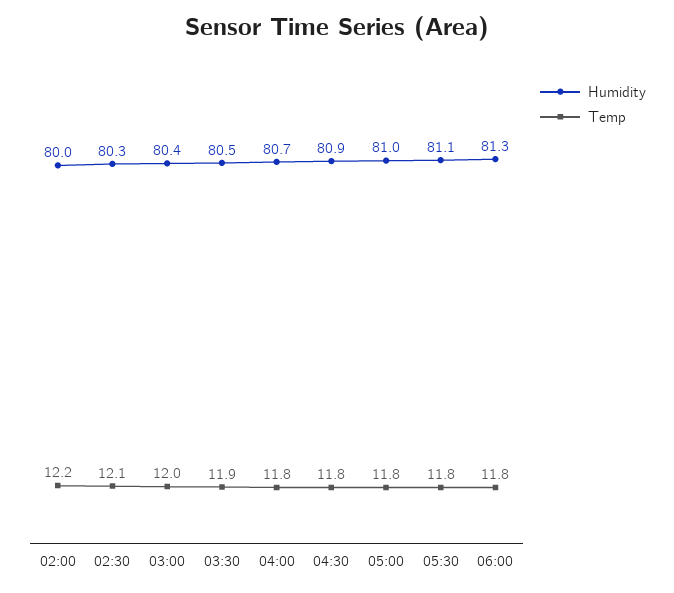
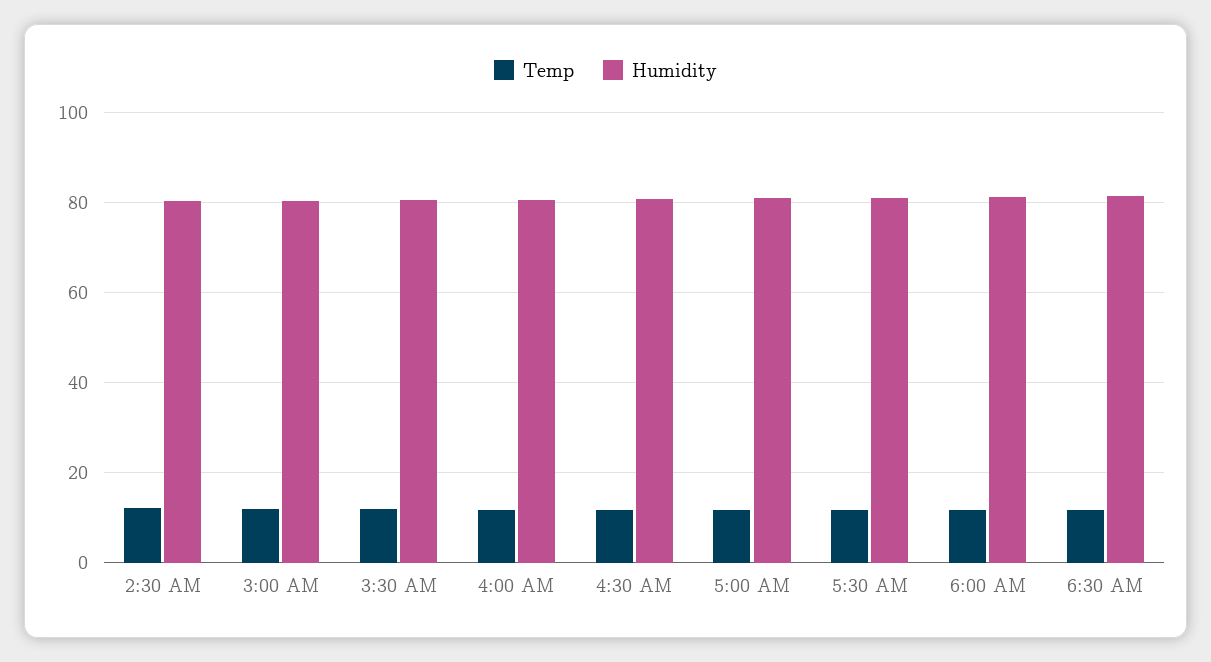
Humidity, 02:00: 80 -> none
Temp, 02:00: 12.2 -> none
Temp, 6:30 AM: none -> 12
Humidity, 6:30 AM: none -> 82

